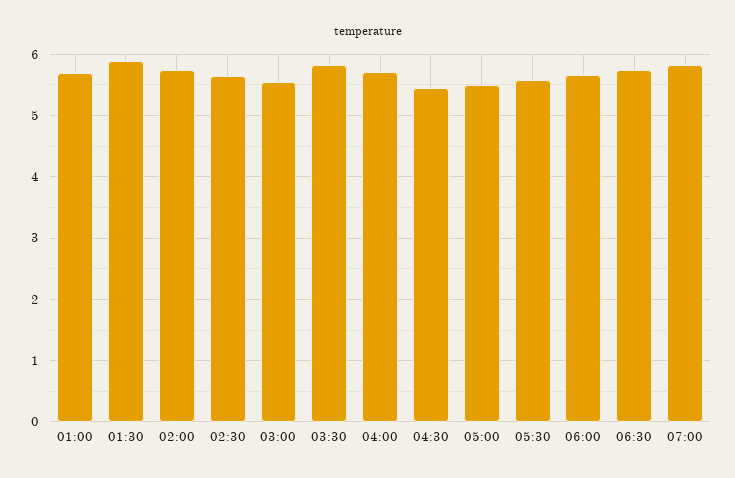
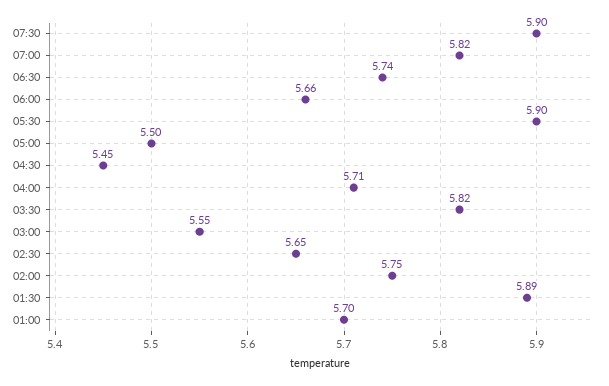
05:30: 5.6 -> 5.9
07:30: none -> 5.9

